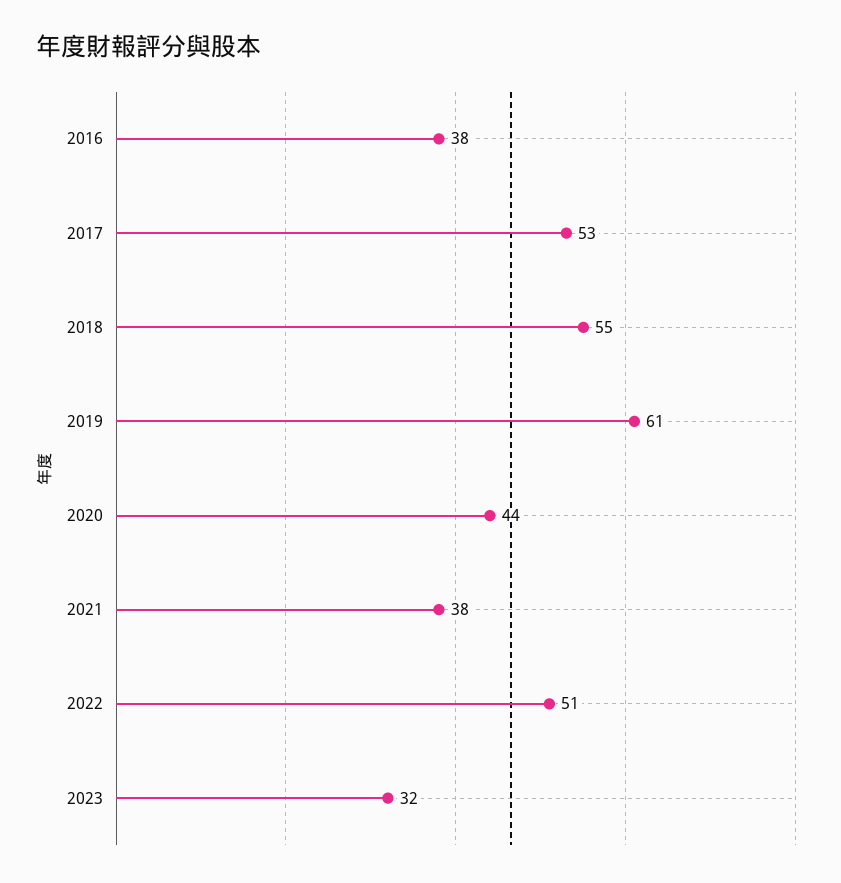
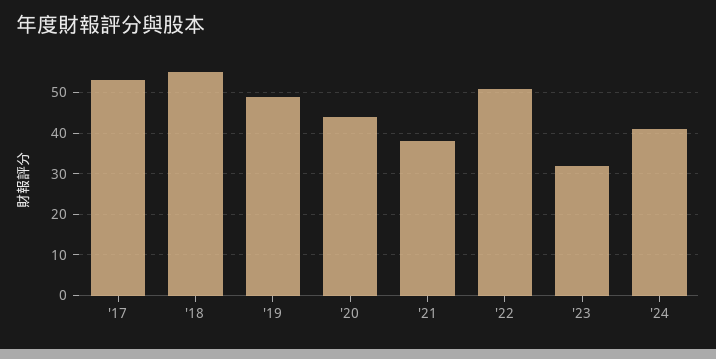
2016: 38 -> none
2019: 61 -> 50
'24: none -> 40

